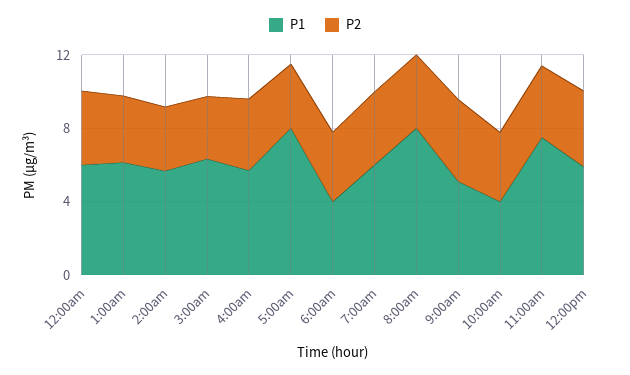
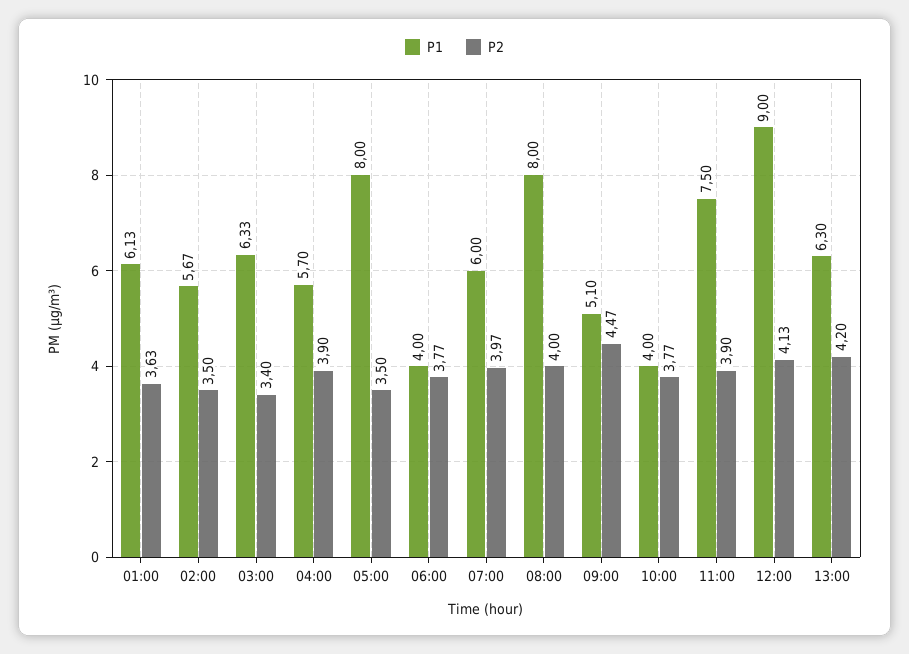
P1, 12:00am: 6 -> none
P2, 12:00am: 4 -> none
P1, 12:00pm: 6 -> 9
P1, 13:00: none -> 6.3
P2, 13:00: none -> 4.2

